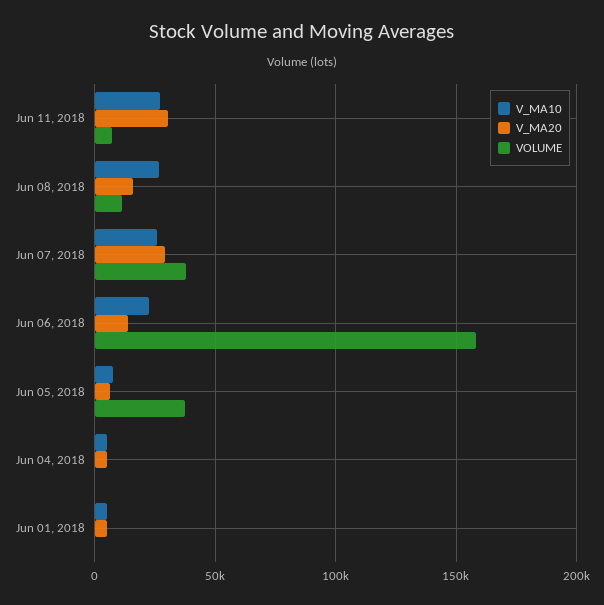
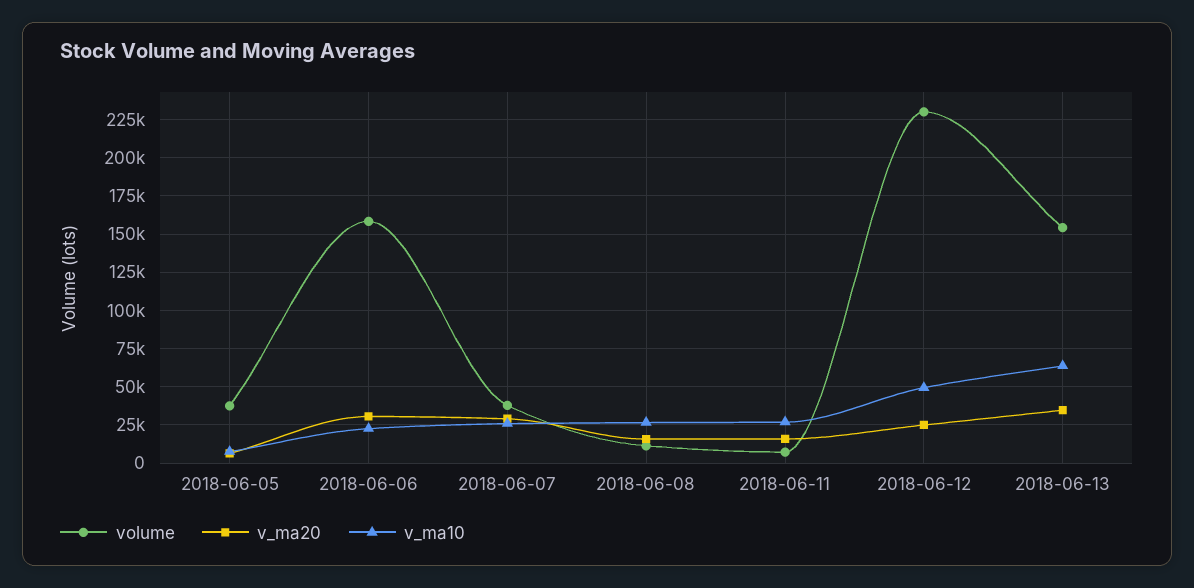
V_MA20, Jun 11, 2018: 30000 -> 15000
V_MA20, Jun 06, 2018: 15000 -> 30000
V_MA10, Jun 04, 2018: 5000 -> none
V_MA20, Jun 04, 2018: 5000 -> none
VOLUME, Jun 04, 2018: 0 -> none
V_MA10, Jun 01, 2018: 5000 -> none
V_MA20, Jun 01, 2018: 5000 -> none
VOLUME, Jun 01, 2018: 0 -> none
VOLUME, 2018-06-12: none -> 230000
V_MA20, 2018-06-12: none -> 25000
V_MA10, 2018-06-12: none -> 50000
VOLUME, 2018-06-13: none -> 155000
V_MA20, 2018-06-13: none -> 35000
V_MA10, 2018-06-13: none -> 65000

